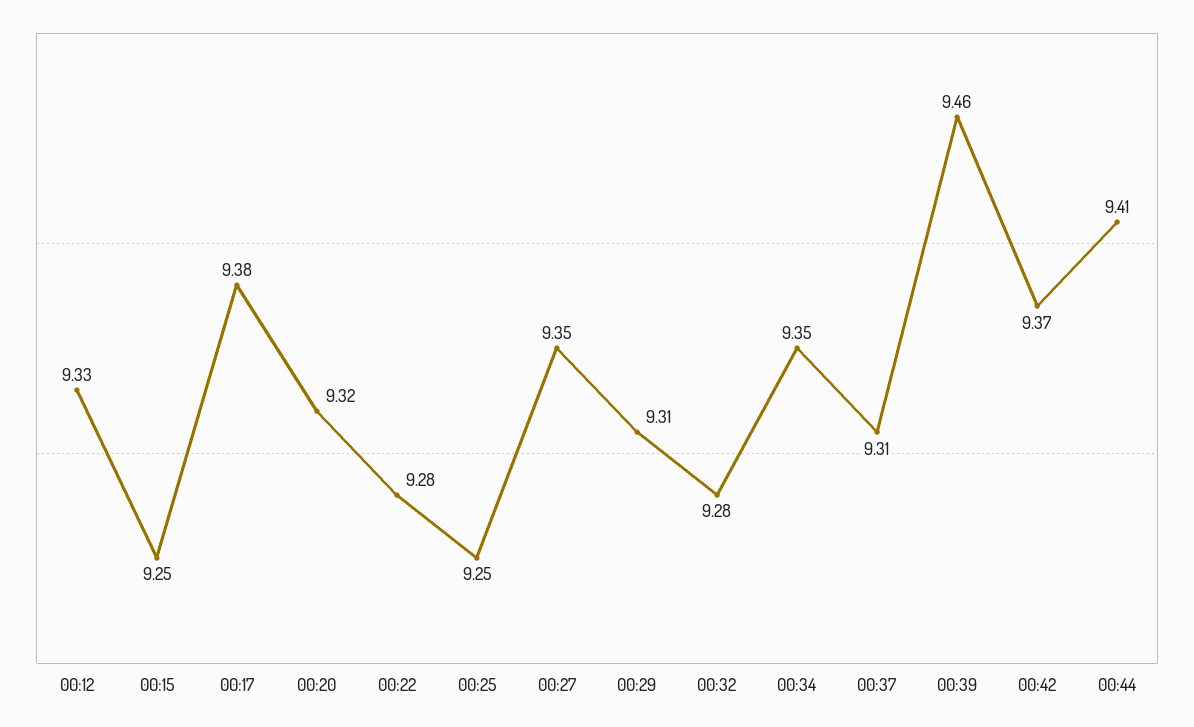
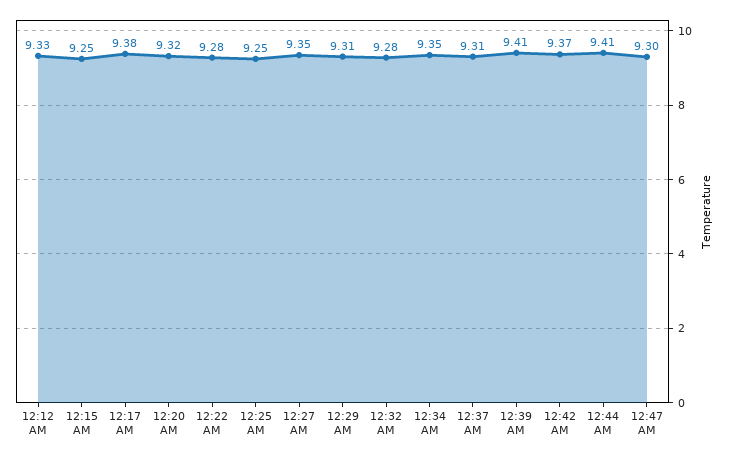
00:39: 9.46 -> 9.41
12:47 AM: none -> 9.3

